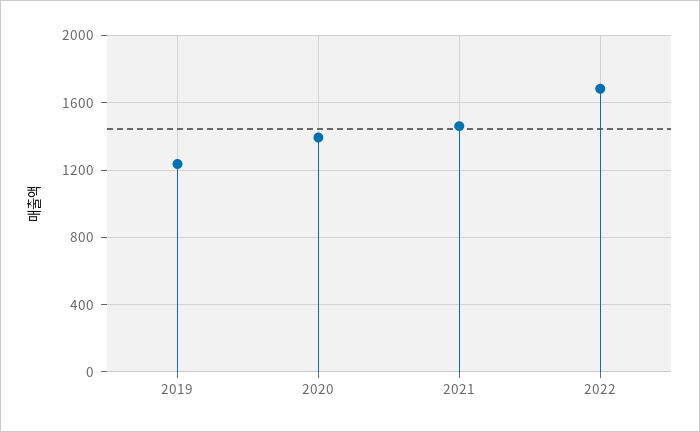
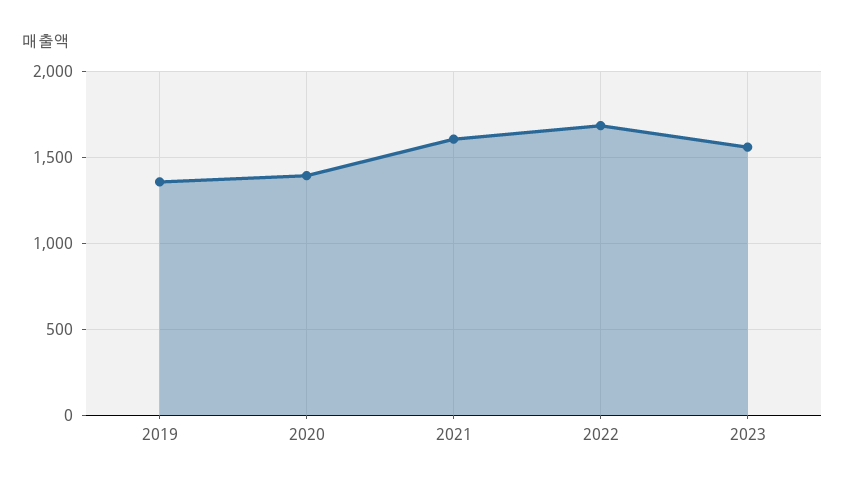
2019: 1250 -> 1350
2021: 1450 -> 1600
2023: none -> 1550

